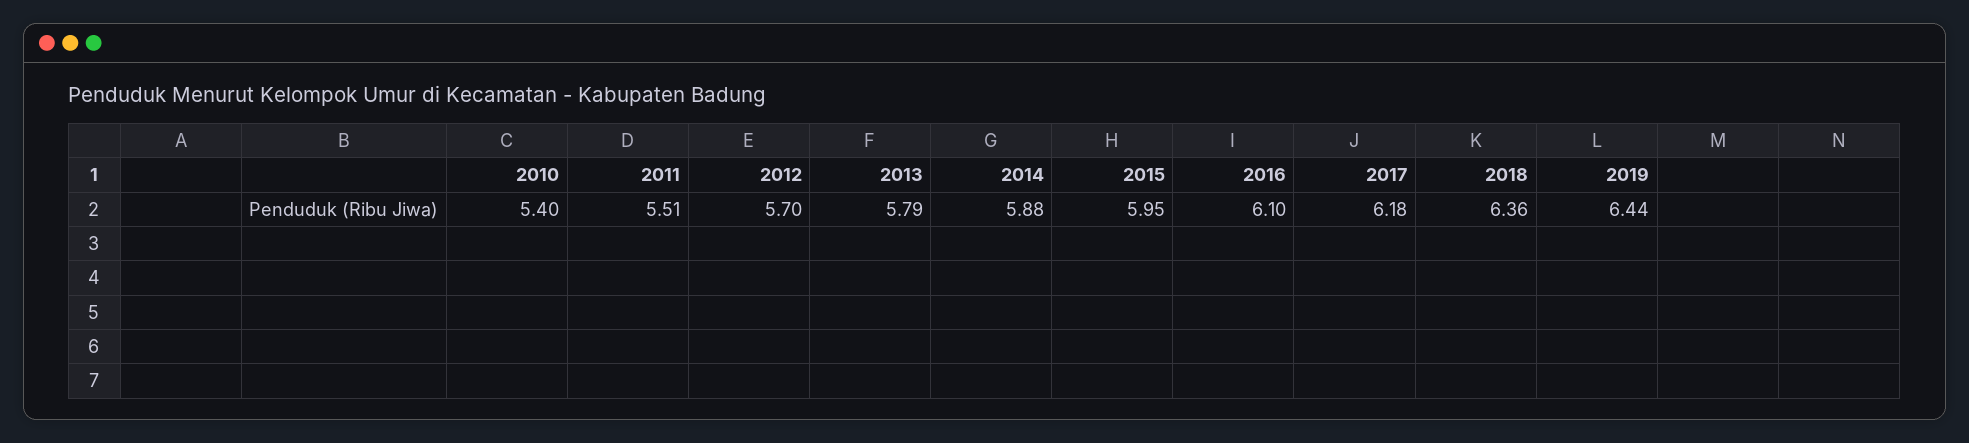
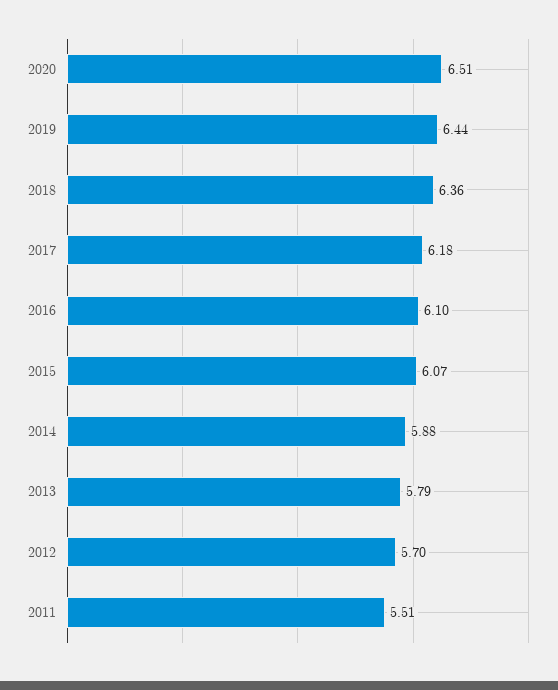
2010: 5.4 -> none
2015: 5.95 -> 6.07
2020: none -> 6.51

